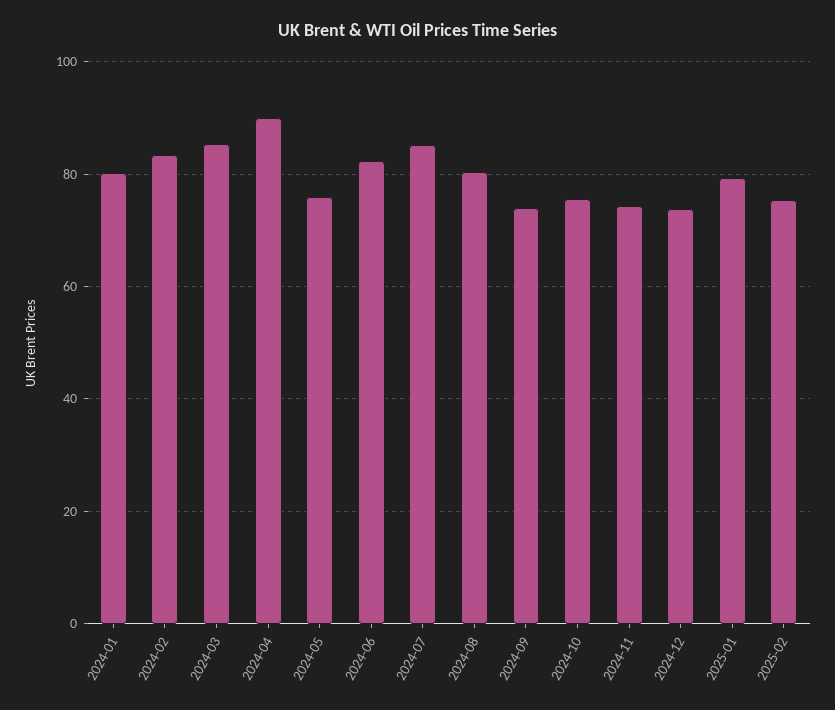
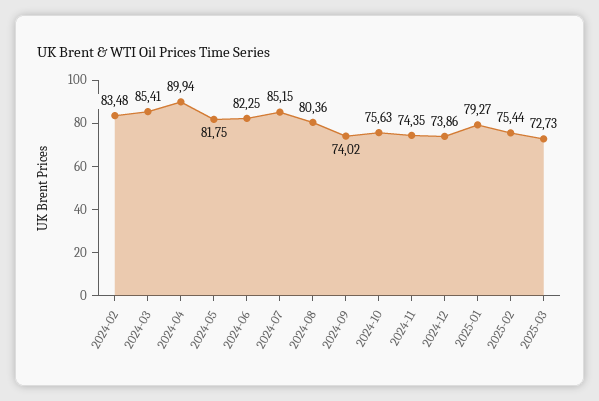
2024-01: 80 -> none
2024-05: 76 -> 81.75
2025-03: none -> 72.73

